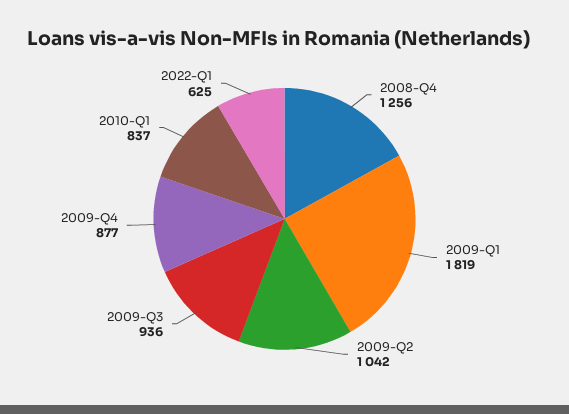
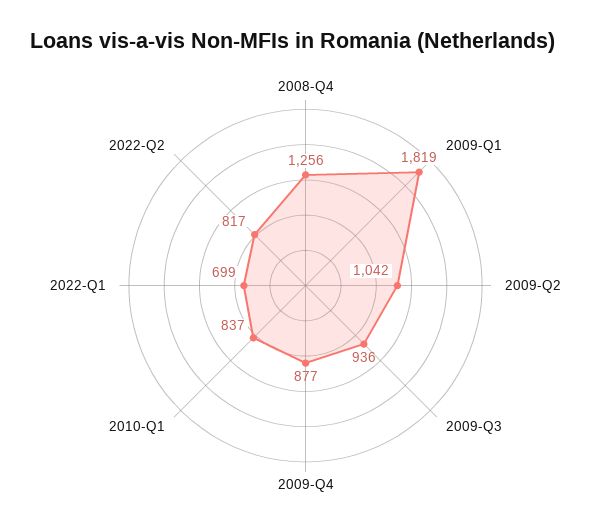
2022-Q1: 625 -> 699
2022-Q2: none -> 817

